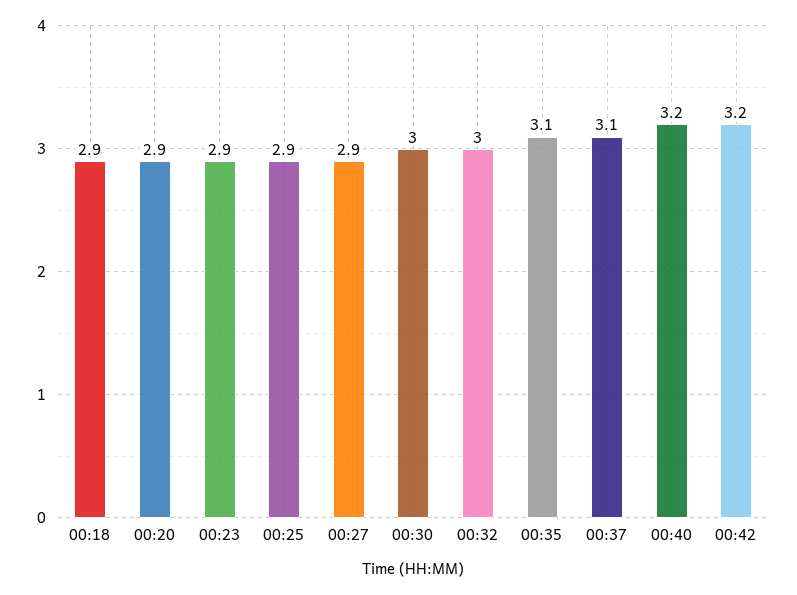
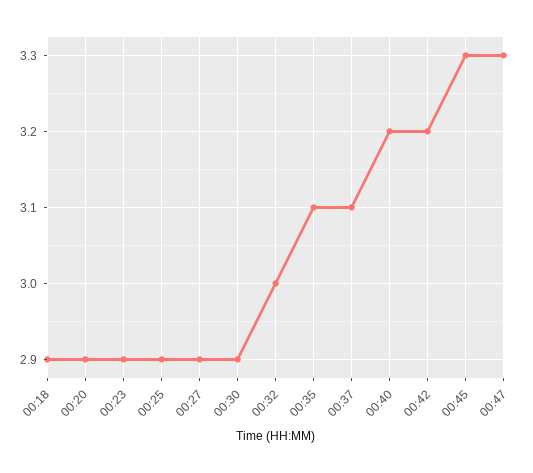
00:30: 3 -> 2.9
00:45: none -> 3.3
00:47: none -> 3.3

